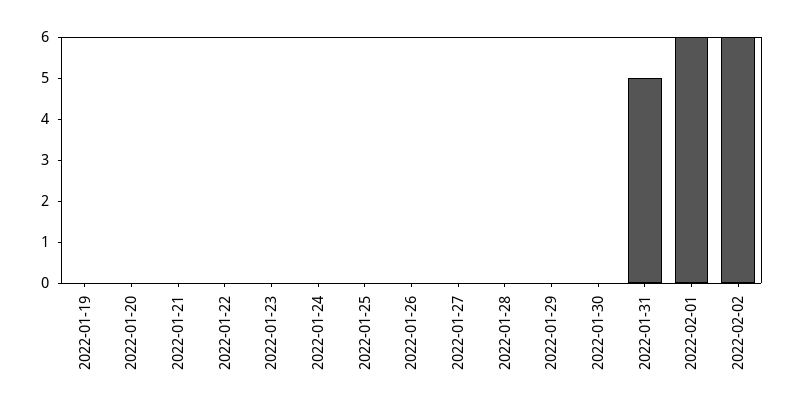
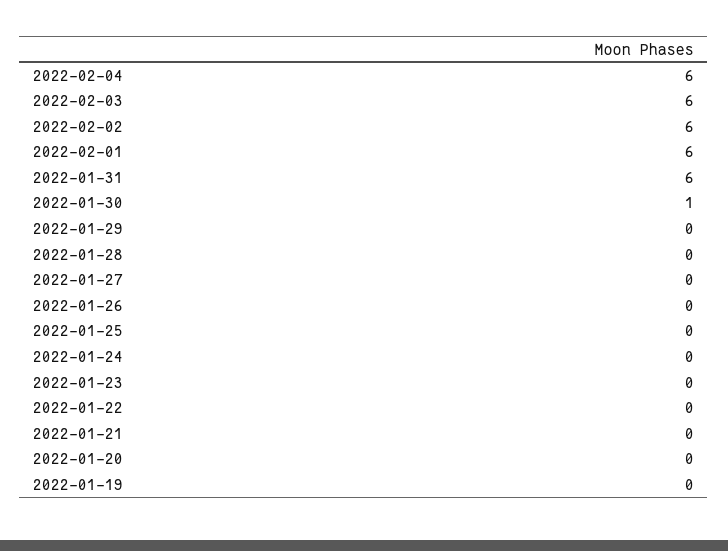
2022-01-30: 0 -> 1
2022-01-31: 5 -> 6
2022-02-04: none -> 6
2022-02-03: none -> 6

